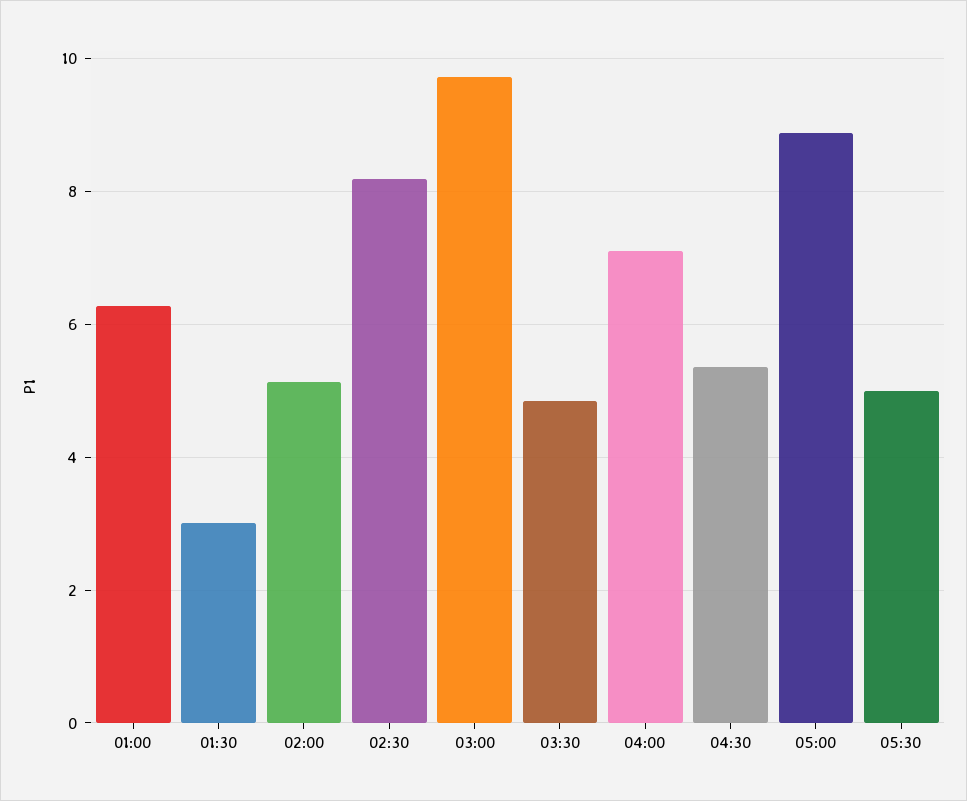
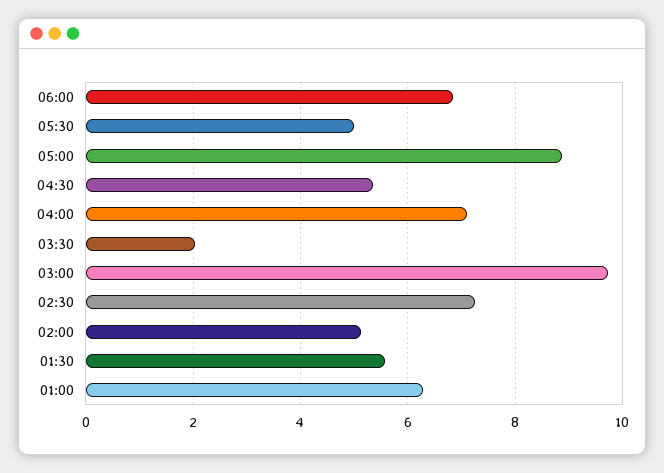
01:30: 3 -> 5.6
02:30: 8.2 -> 7.2
03:30: 4.8 -> 2
06:00: none -> 6.8

